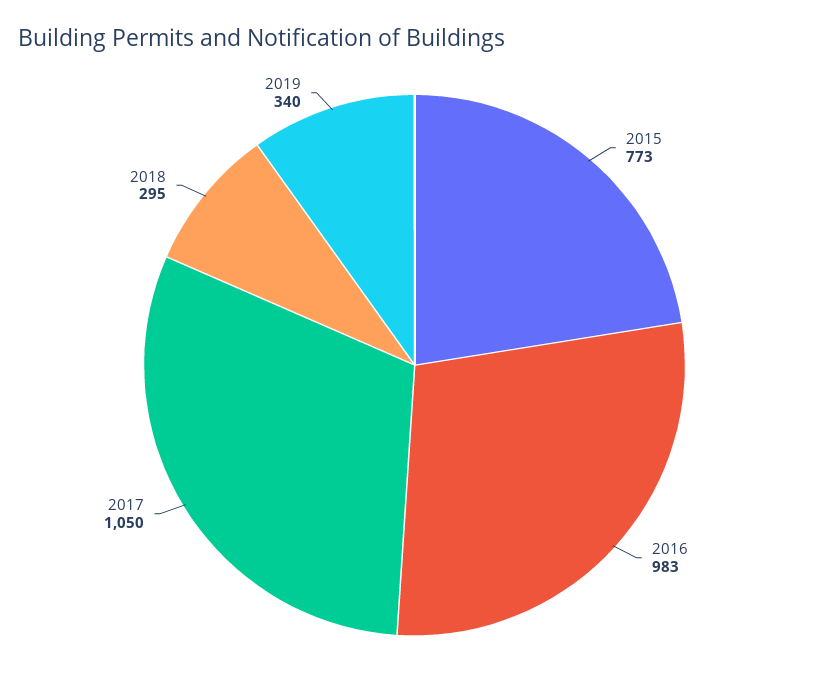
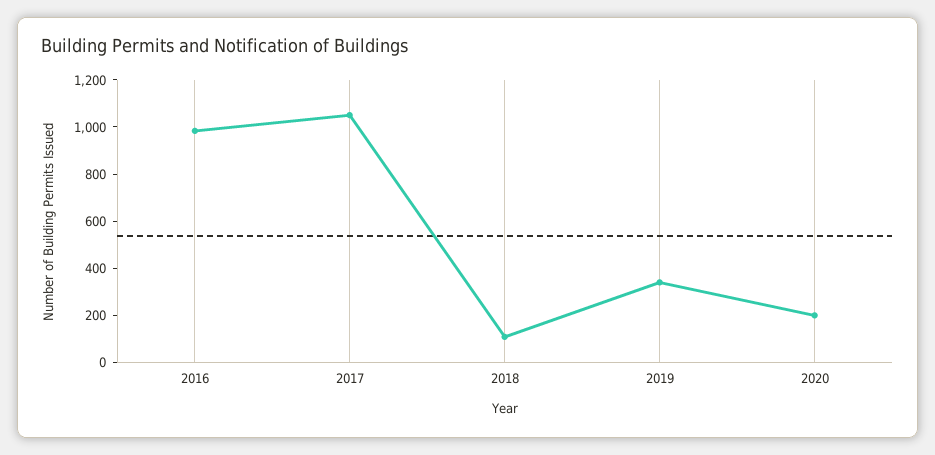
2015: 773 -> none
2018: 295 -> 100
2020: none -> 200

